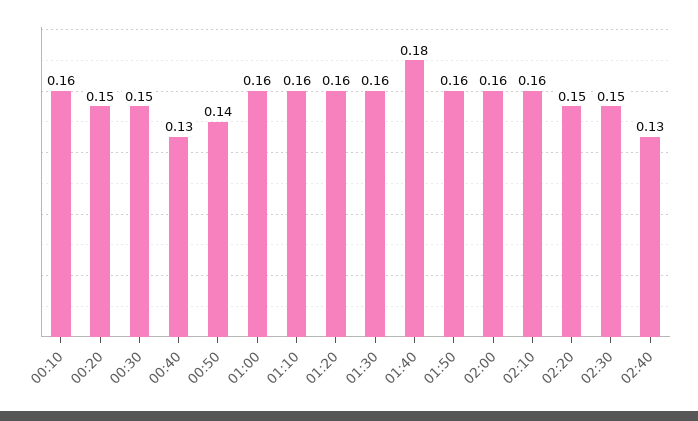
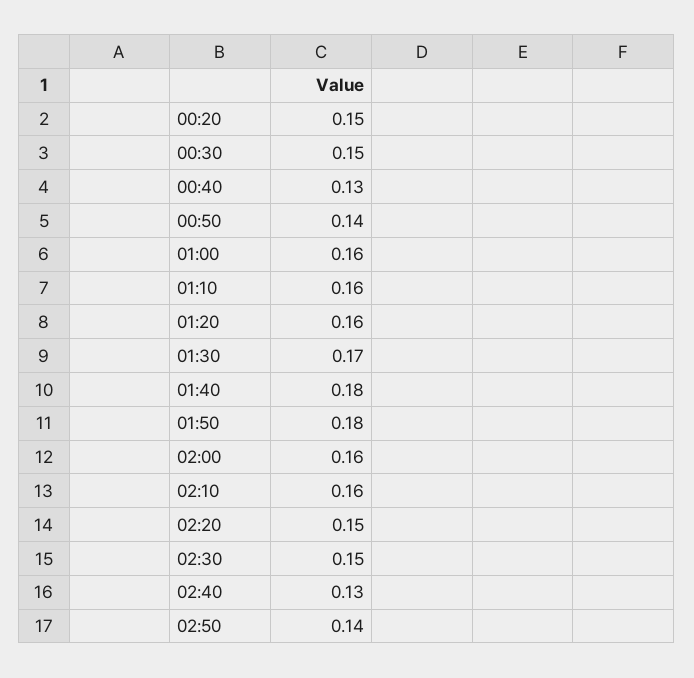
00:10: 0.16 -> none
01:30: 0.16 -> 0.17
01:50: 0.16 -> 0.18
02:50: none -> 0.14

